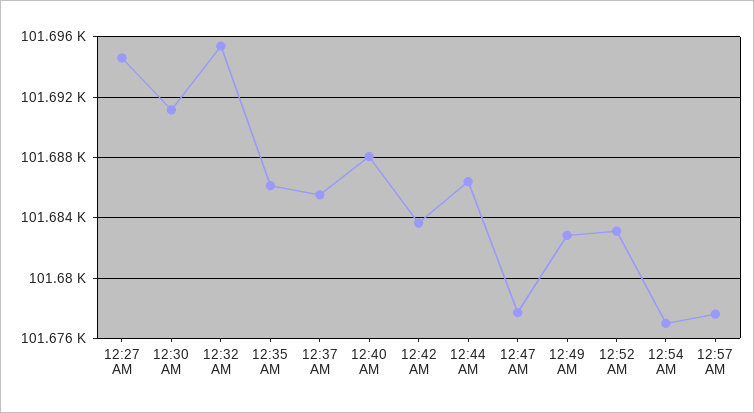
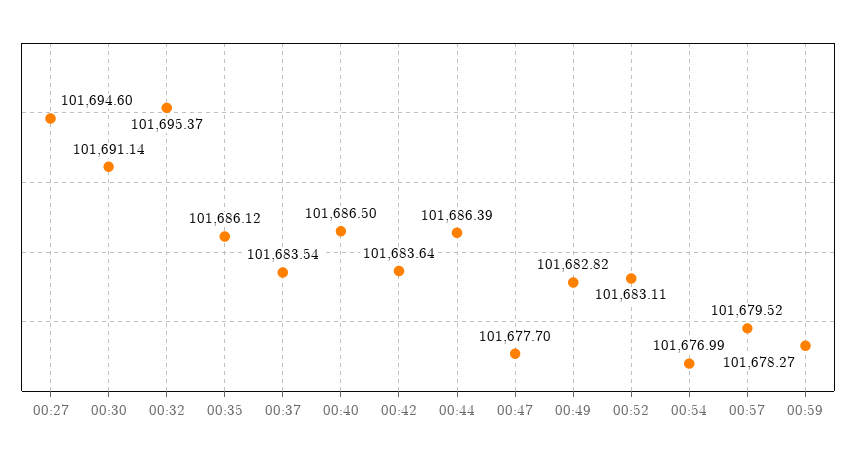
12:37 AM: 101685.5 -> 101683.54
12:40 AM: 101688 -> 101686.5
12:57 AM: 101677.5 -> 101679.52
00:59: none -> 101678.27

